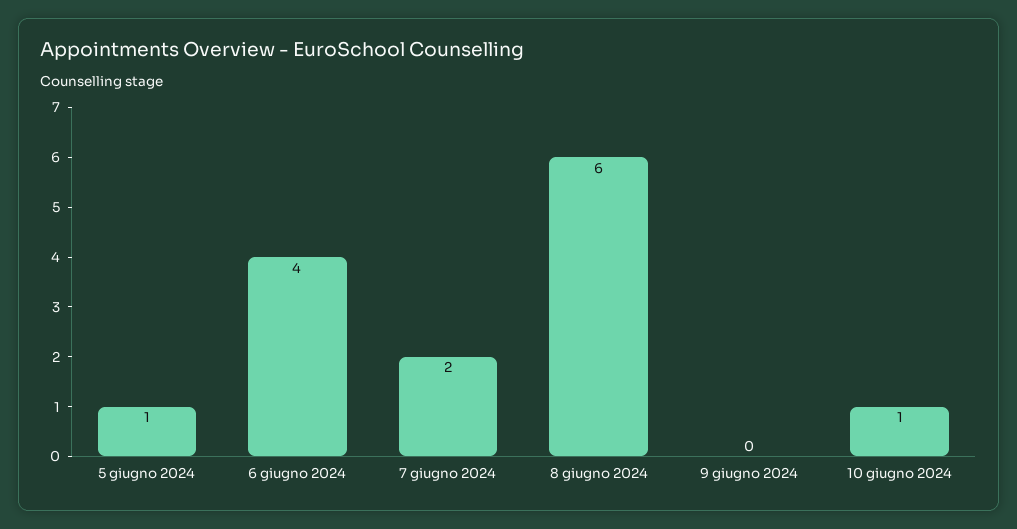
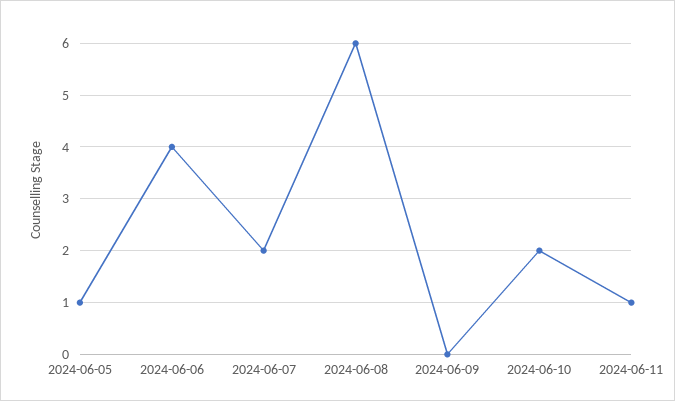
10 giugno 2024: 1 -> 2
2024-06-11: none -> 1

